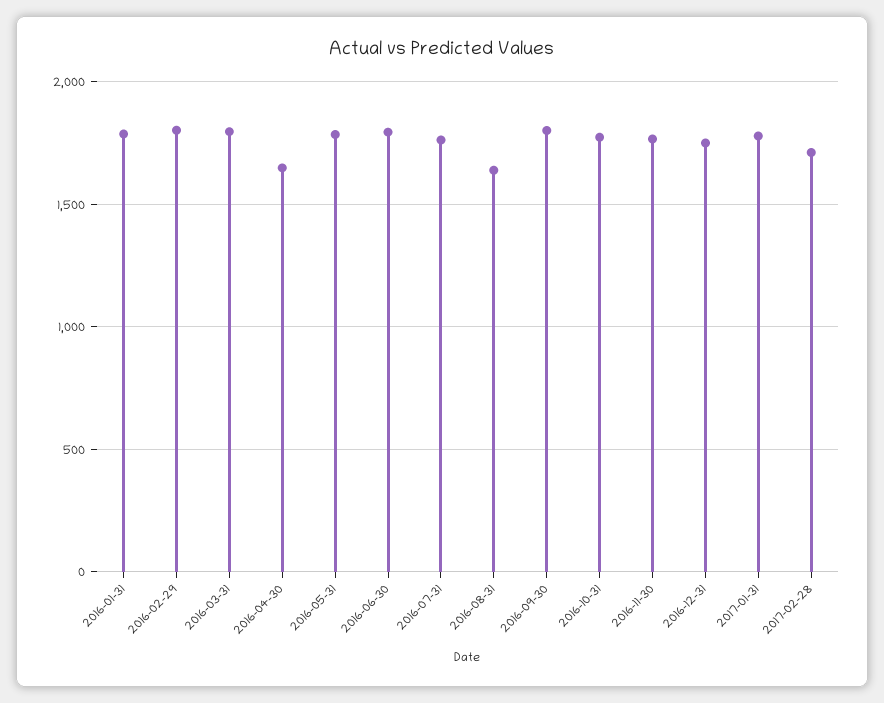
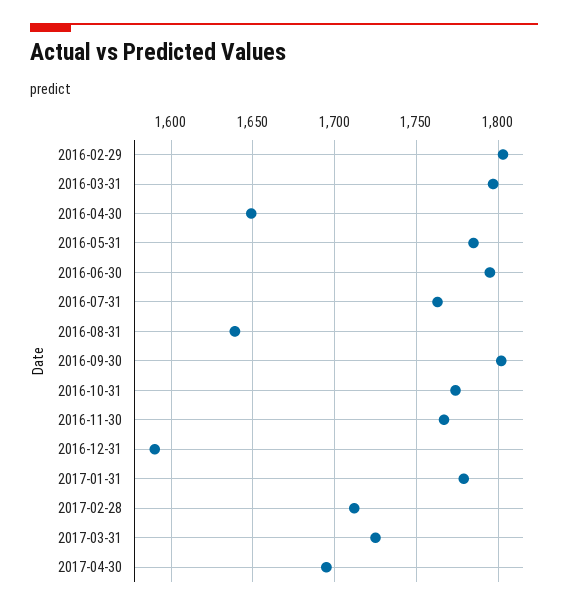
2016-01-31: 1800 -> none
2016-12-31: 1750 -> 1590
2017-03-31: none -> 1725
2017-04-30: none -> 1695

